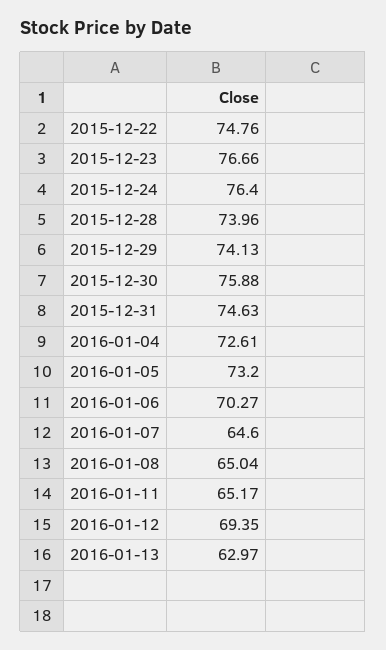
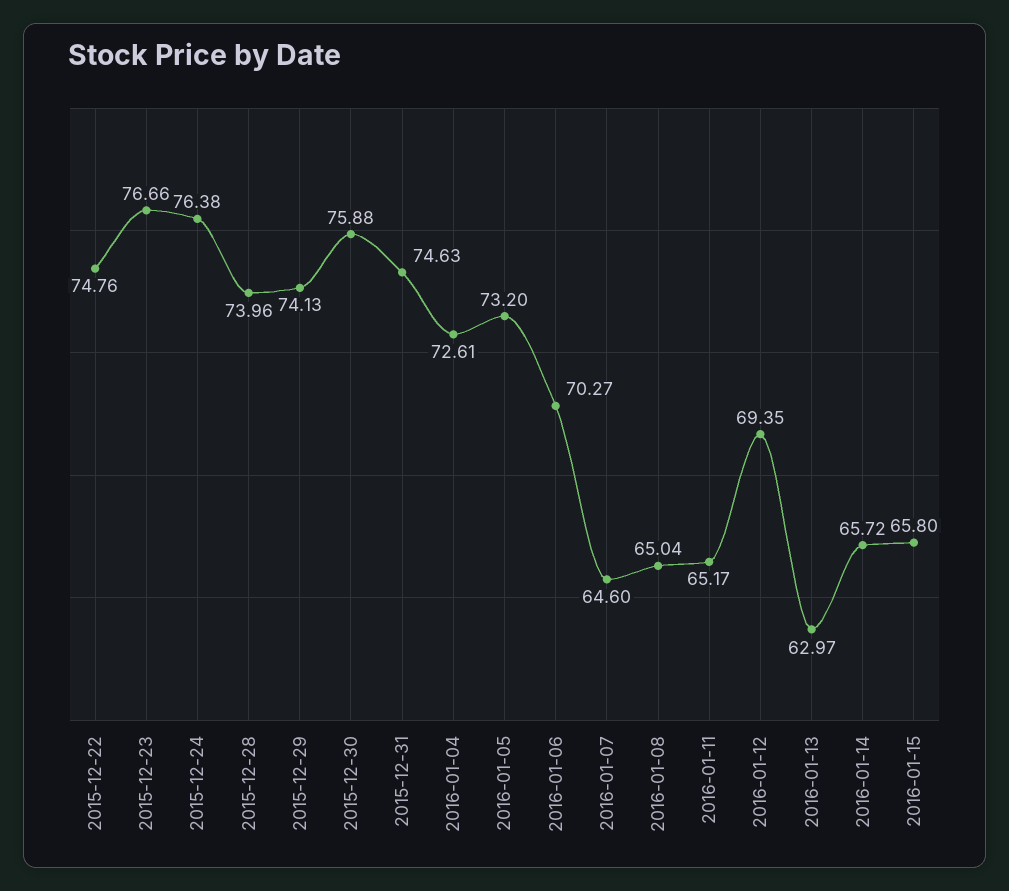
2015-12-24: 76.4 -> 76.38
2016-01-14: none -> 65.72
2016-01-15: none -> 65.8

